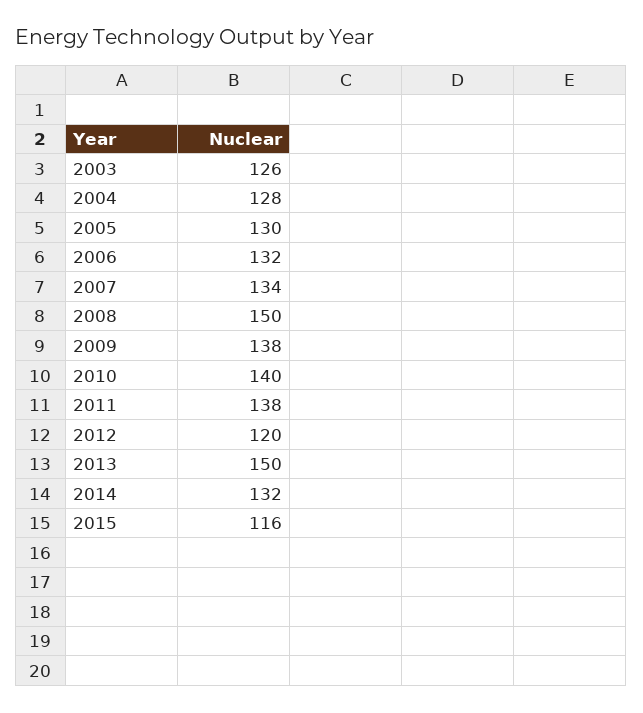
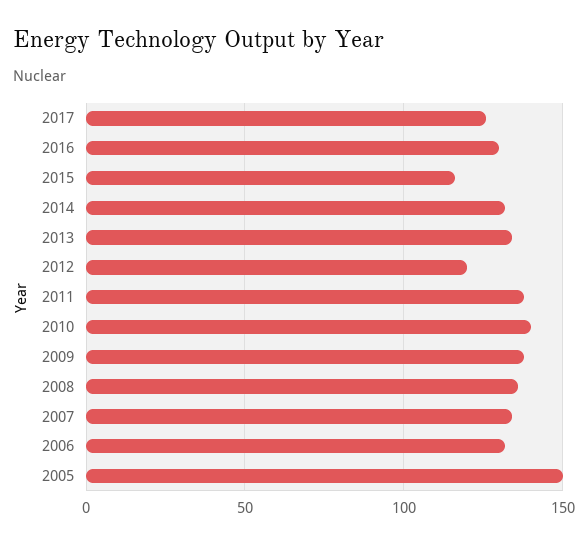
2003: 126 -> none
2004: 128 -> none
2005: 130 -> 150
2008: 150 -> 135
2013: 150 -> 135
2017: none -> 125
2016: none -> 130

